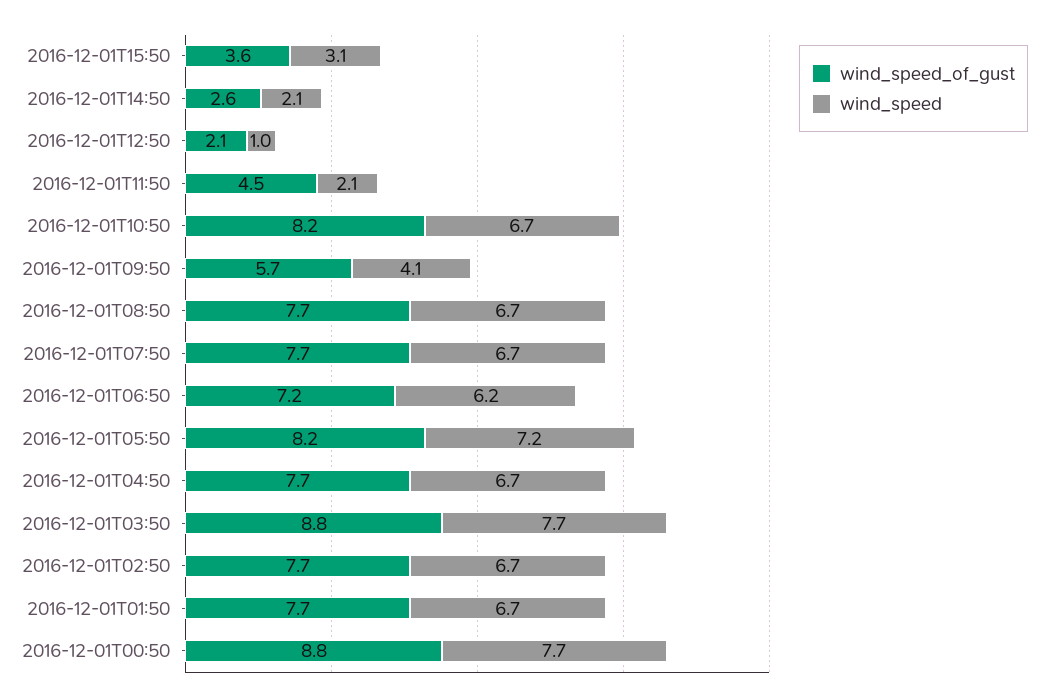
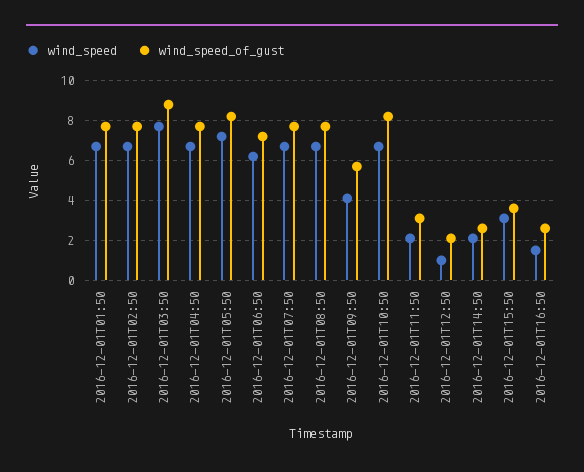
wind_speed_of_gust, 2016-12-01T11:50: 4.5 -> 3
wind_speed_of_gust, 2016-12-01T00:50: 8.8 -> none
wind_speed, 2016-12-01T00:50: 7.7 -> none
wind_speed, 2016-12-01T16:50: none -> 1.5
wind_speed_of_gust, 2016-12-01T16:50: none -> 2.5

